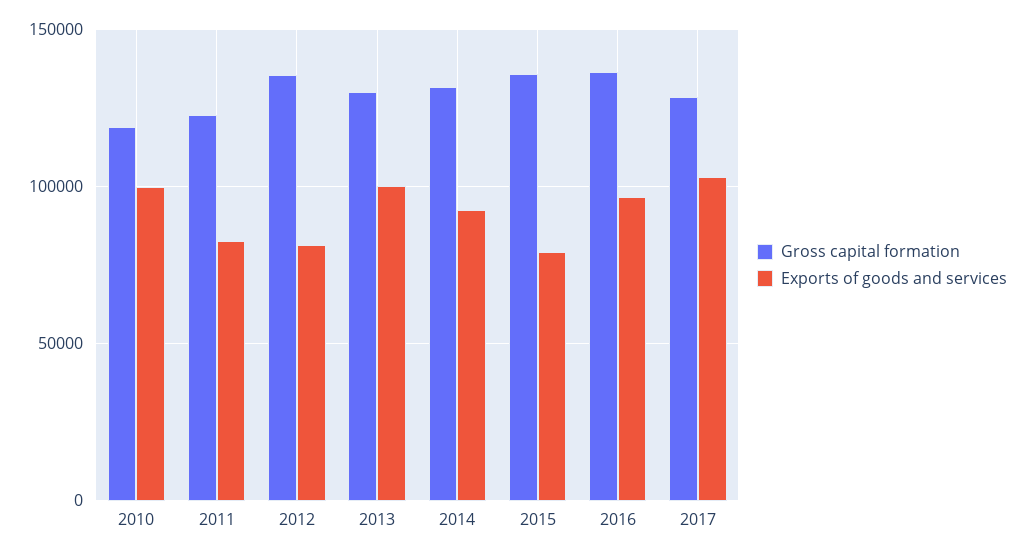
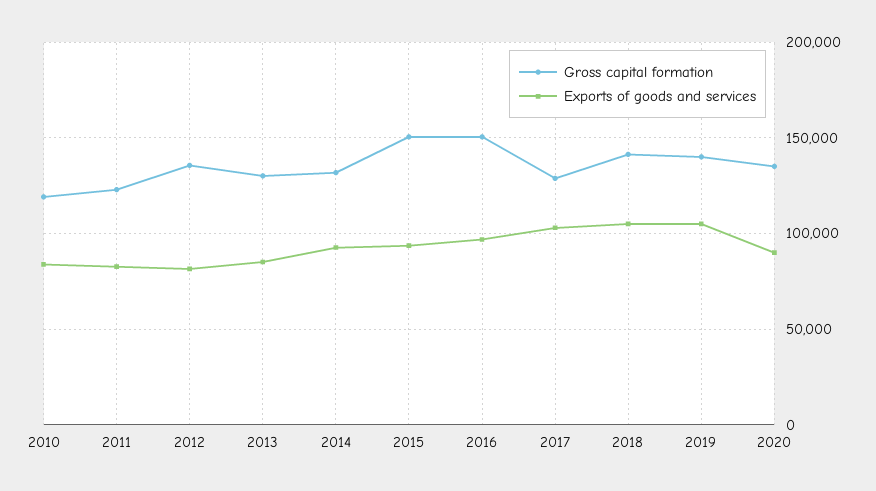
Exports of goods and services, 2010: 100000 -> 85000
Exports of goods and services, 2013: 100000 -> 85000
Gross capital formation, 2015: 135000 -> 150000
Exports of goods and services, 2015: 80000 -> 95000
Gross capital formation, 2016: 135000 -> 150000
Gross capital formation, 2018: none -> 140000
Exports of goods and services, 2018: none -> 105000
Gross capital formation, 2019: none -> 140000
Exports of goods and services, 2019: none -> 105000
Gross capital formation, 2020: none -> 135000
Exports of goods and services, 2020: none -> 90000

